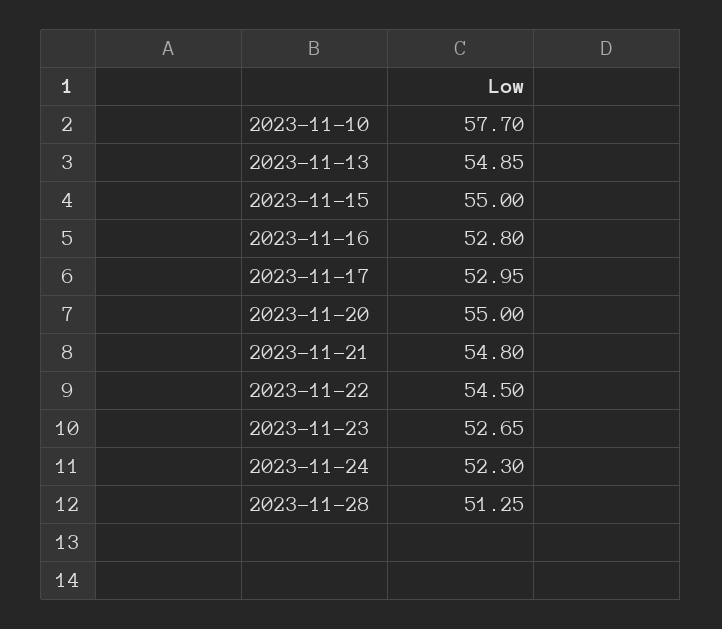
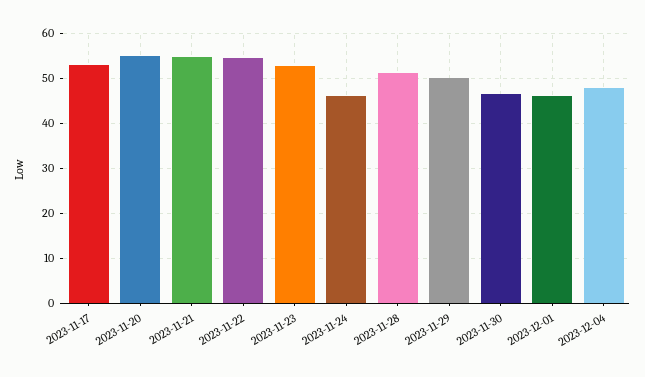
2023-11-10: 57.7 -> none
2023-11-13: 54.85 -> none
2023-11-15: 55 -> none
2023-11-16: 52.8 -> none
2023-11-24: 52.3 -> 46
2023-11-29: none -> 50
2023-11-30: none -> 46
2023-12-01: none -> 46
2023-12-04: none -> 48

